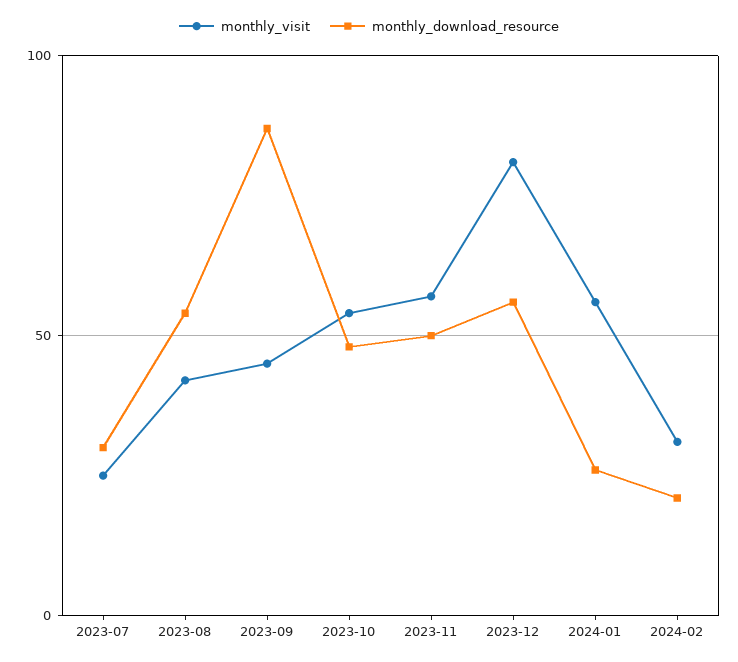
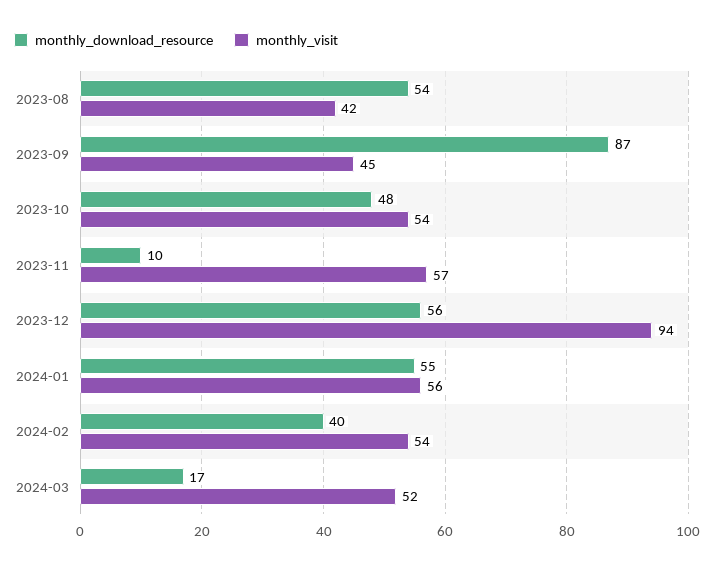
monthly_visit, 2023-07: 25 -> none
monthly_download_resource, 2023-07: 30 -> none
monthly_download_resource, 2023-11: 50 -> 10
monthly_visit, 2023-12: 80 -> 94
monthly_download_resource, 2024-01: 25 -> 55
monthly_visit, 2024-02: 30 -> 54
monthly_download_resource, 2024-02: 20 -> 40
monthly_download_resource, 2024-03: none -> 17
monthly_visit, 2024-03: none -> 52

